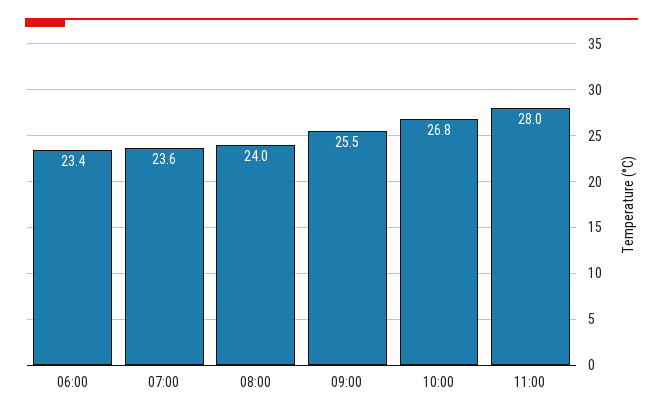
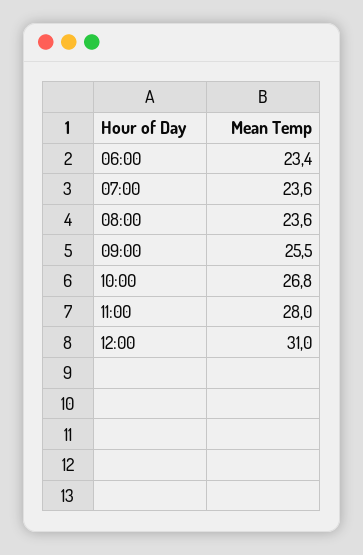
08:00: 24 -> 23.6
12:00: none -> 31

